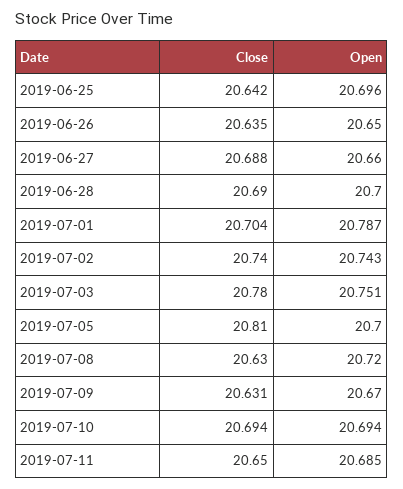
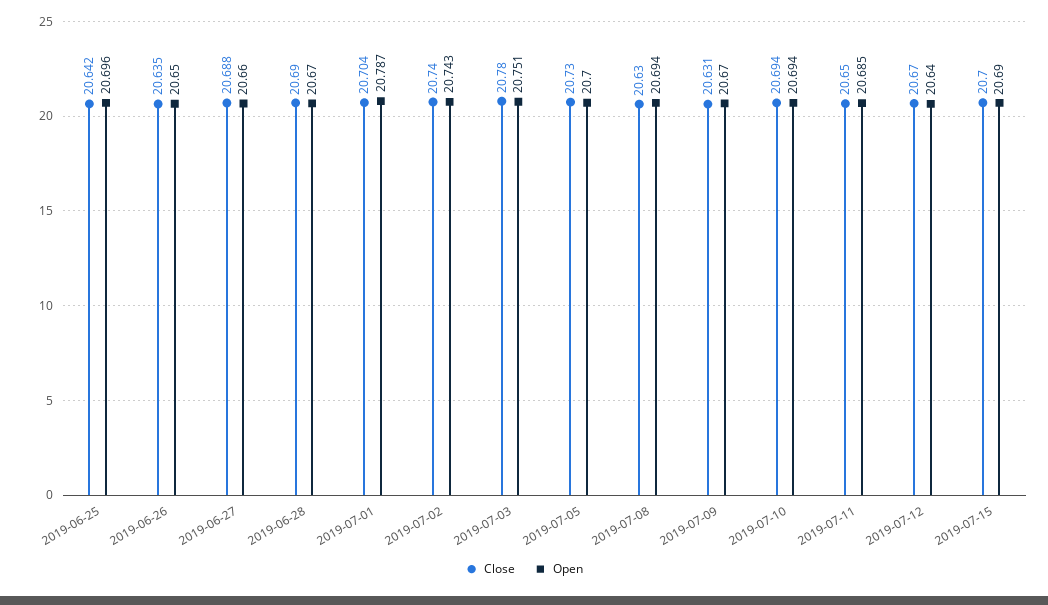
Open, 2019-06-28: 20.7 -> 20.67
Close, 2019-07-05: 20.81 -> 20.73
Open, 2019-07-08: 20.72 -> 20.694
Close, 2019-07-12: none -> 20.67
Open, 2019-07-12: none -> 20.64
Close, 2019-07-15: none -> 20.7
Open, 2019-07-15: none -> 20.69

